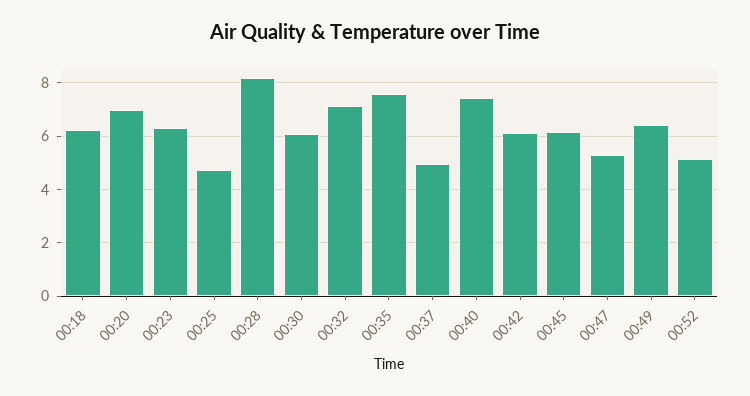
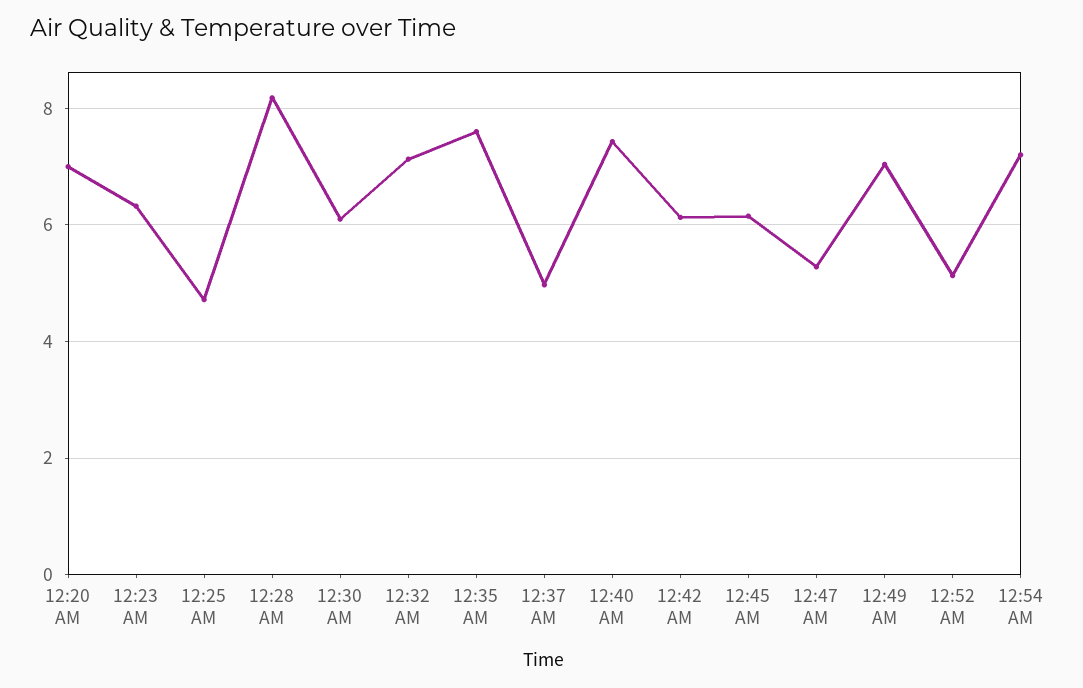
00:18: 6.25 -> none
00:49: 6.5 -> 7
12:54 AM: none -> 7.2

